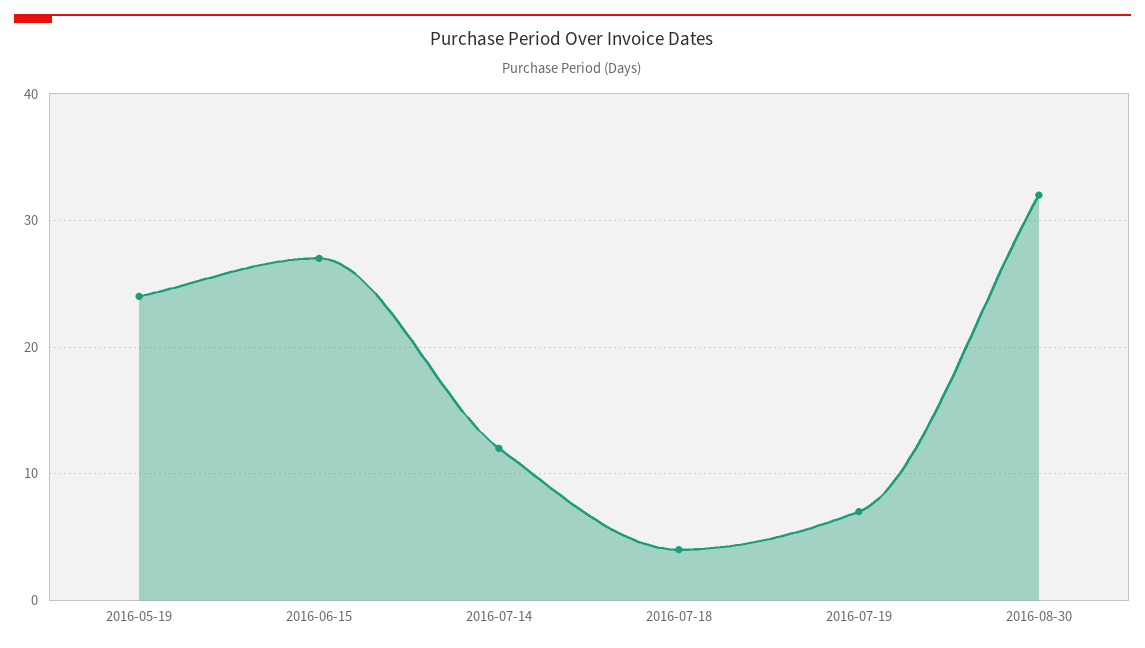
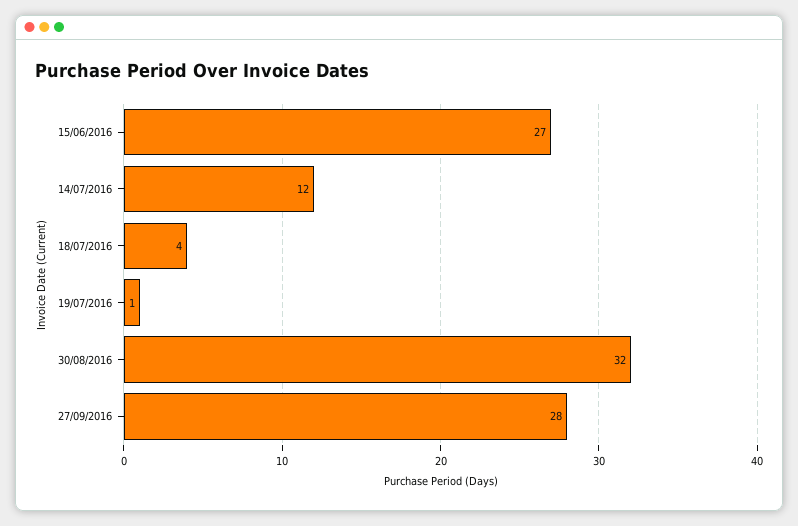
2016-05-19: 24 -> none
2016-07-19: 7 -> 1
27/09/2016: none -> 28

